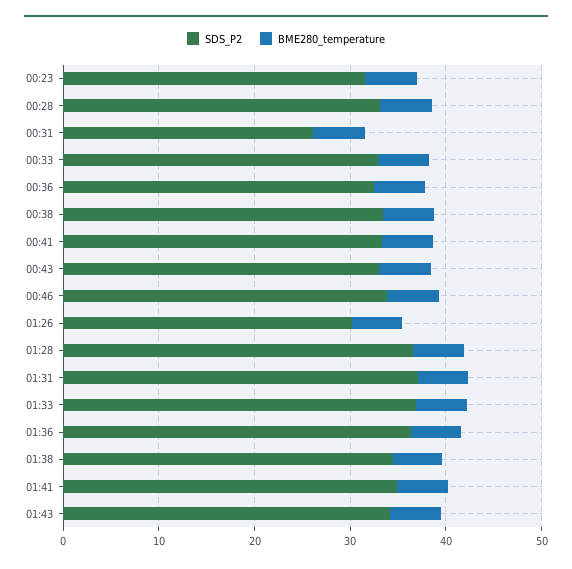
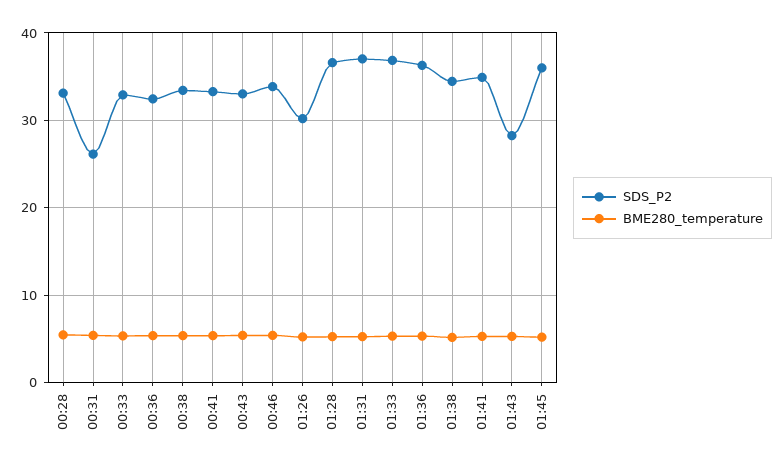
SDS_P2, 00:23: 32 -> none
BME280_temperature, 00:23: 6 -> none
SDS_P2, 01:43: 34 -> 28
SDS_P2, 01:45: none -> 36
BME280_temperature, 01:45: none -> 5

